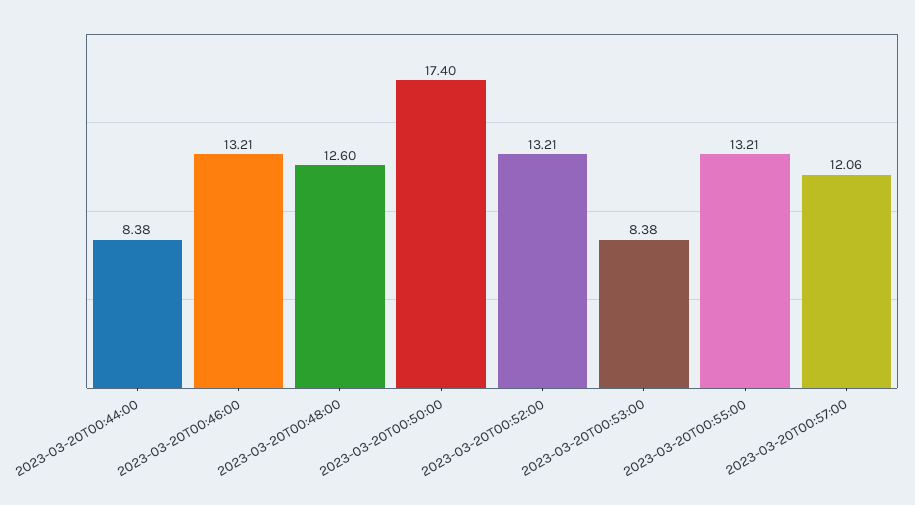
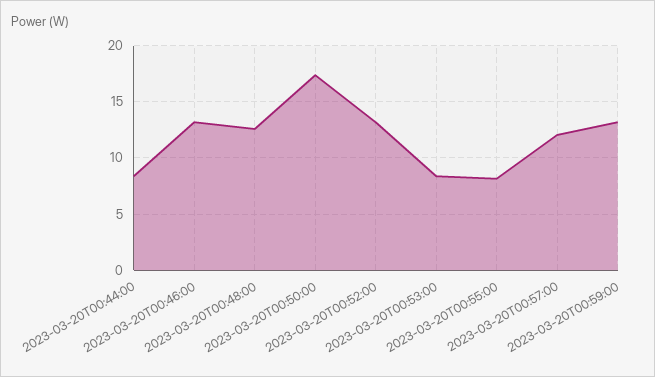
2023-03-20T00:55:00: 13.21 -> 8
2023-03-20T00:59:00: none -> 13

